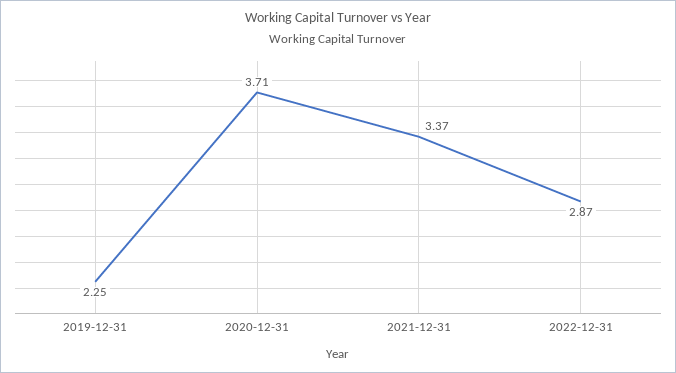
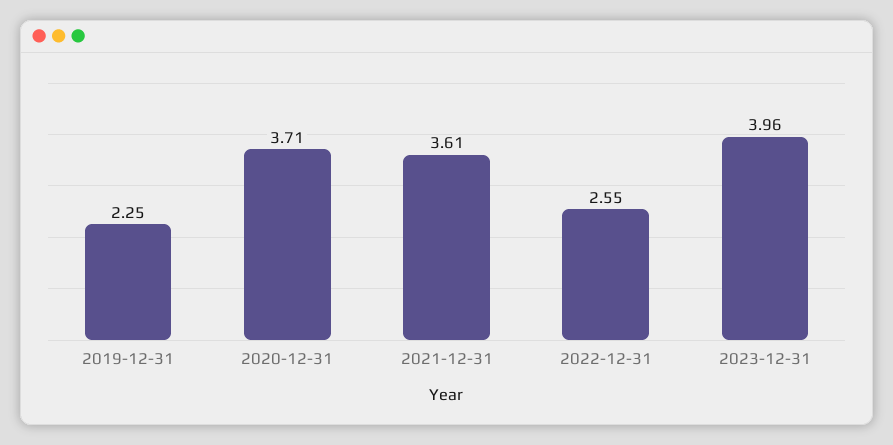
2021-12-31: 3.37 -> 3.61
2022-12-31: 2.87 -> 2.55
2023-12-31: none -> 3.96

